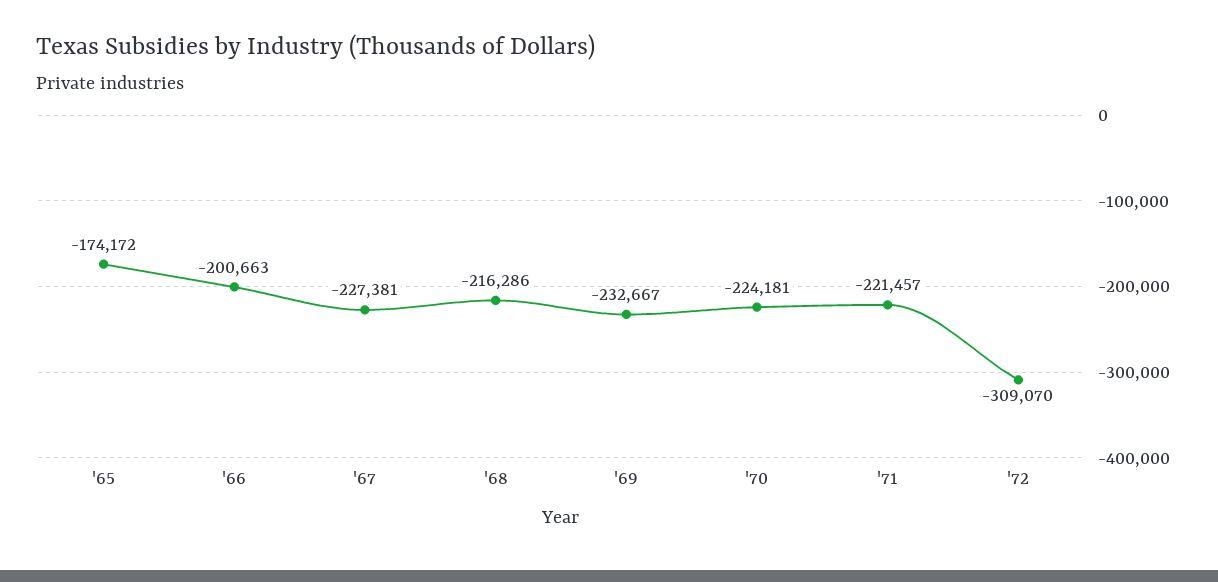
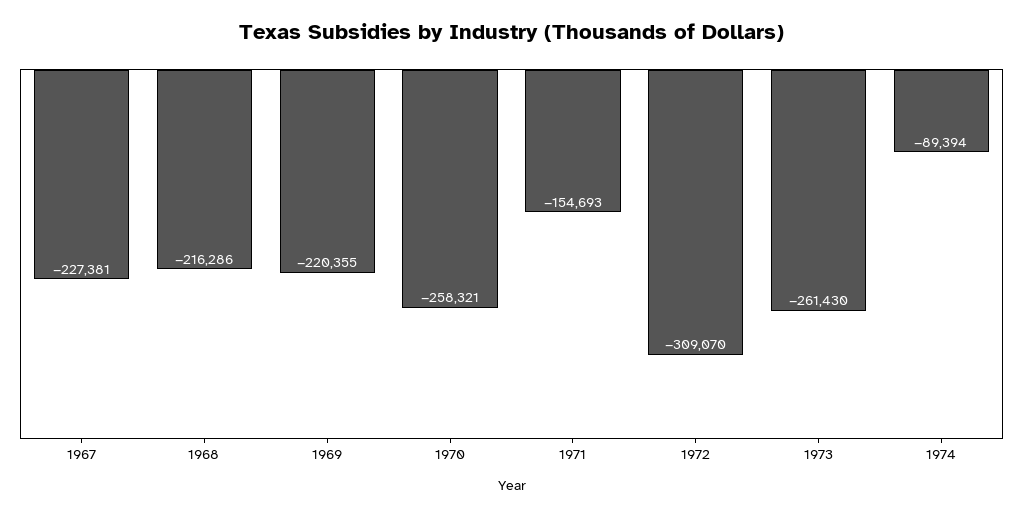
'65: -174172 -> none
'66: -200663 -> none
'69: -232667 -> -220355
'70: -224181 -> -258321
'71: -221457 -> -154693
1973: none -> -261430
1974: none -> -89394

